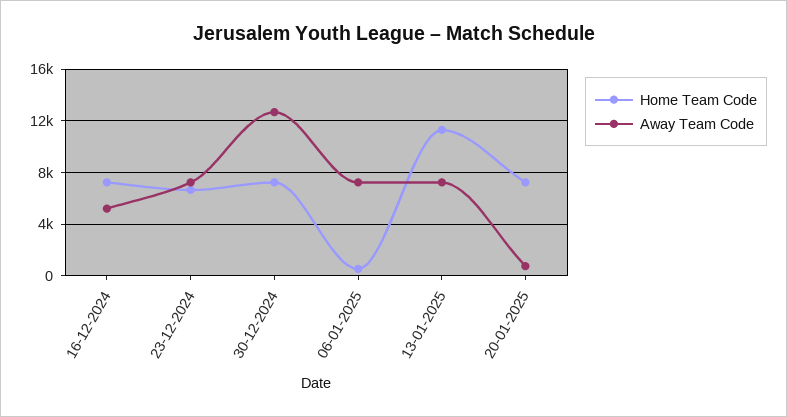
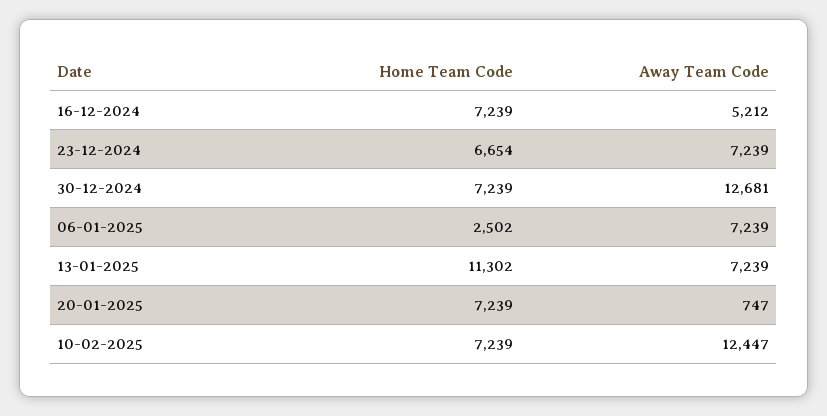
Home Team Code, 06-01-2025: 500 -> 2502
Home Team Code, 10-02-2025: none -> 7239
Away Team Code, 10-02-2025: none -> 12447

